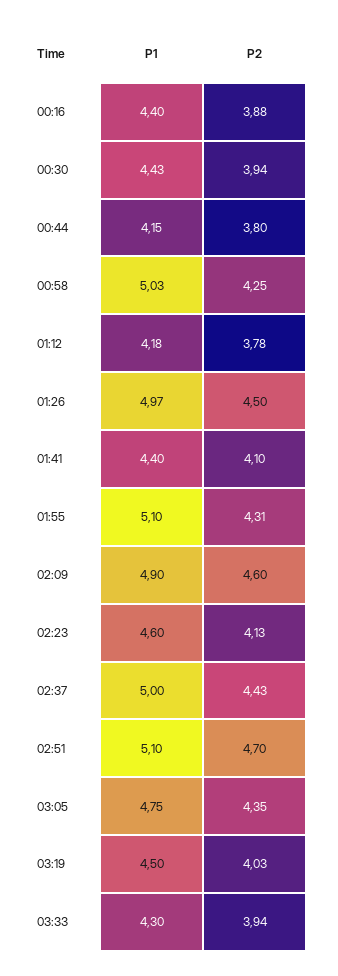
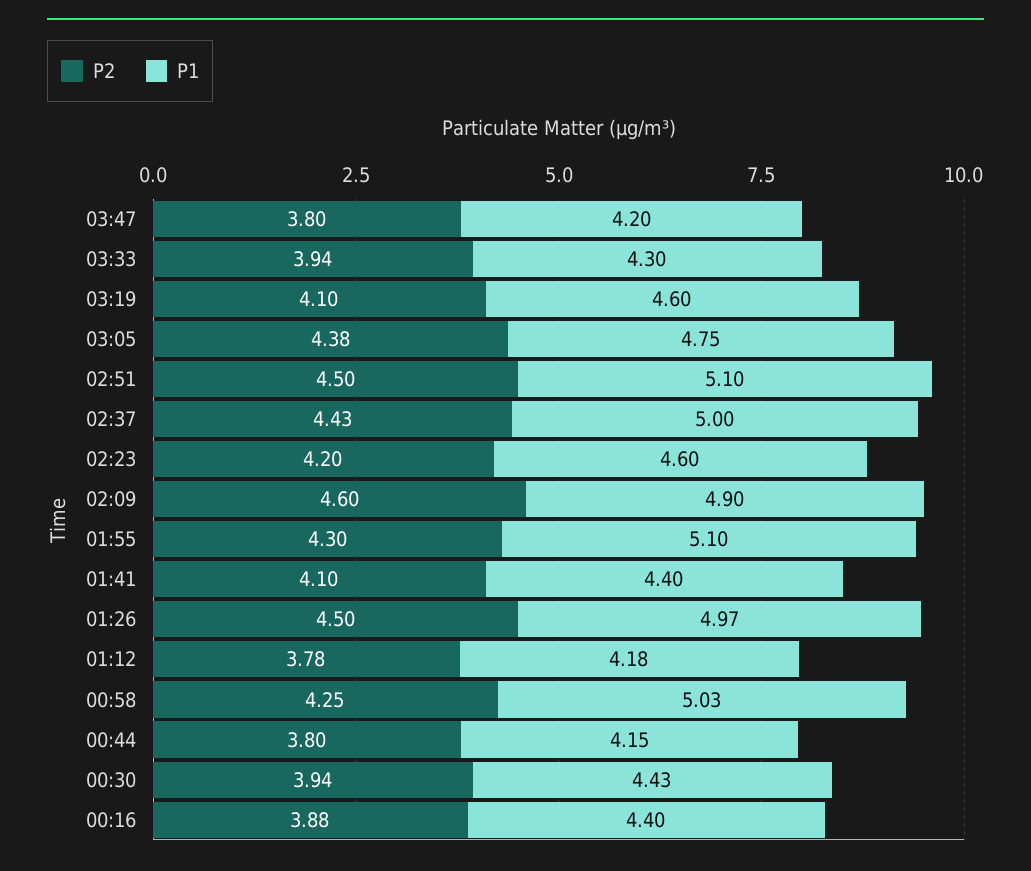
P2, 01:55: 4.31 -> 4.3
P2, 02:23: 4.13 -> 4.2
P2, 02:51: 4.7 -> 4.5
P2, 03:05: 4.35 -> 4.38
P1, 03:19: 4.5 -> 4.6
P2, 03:19: 4.03 -> 4.1
P2, 03:47: none -> 3.8
P1, 03:47: none -> 4.2

